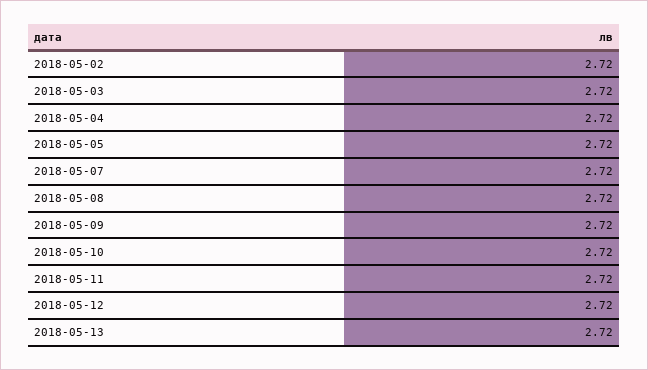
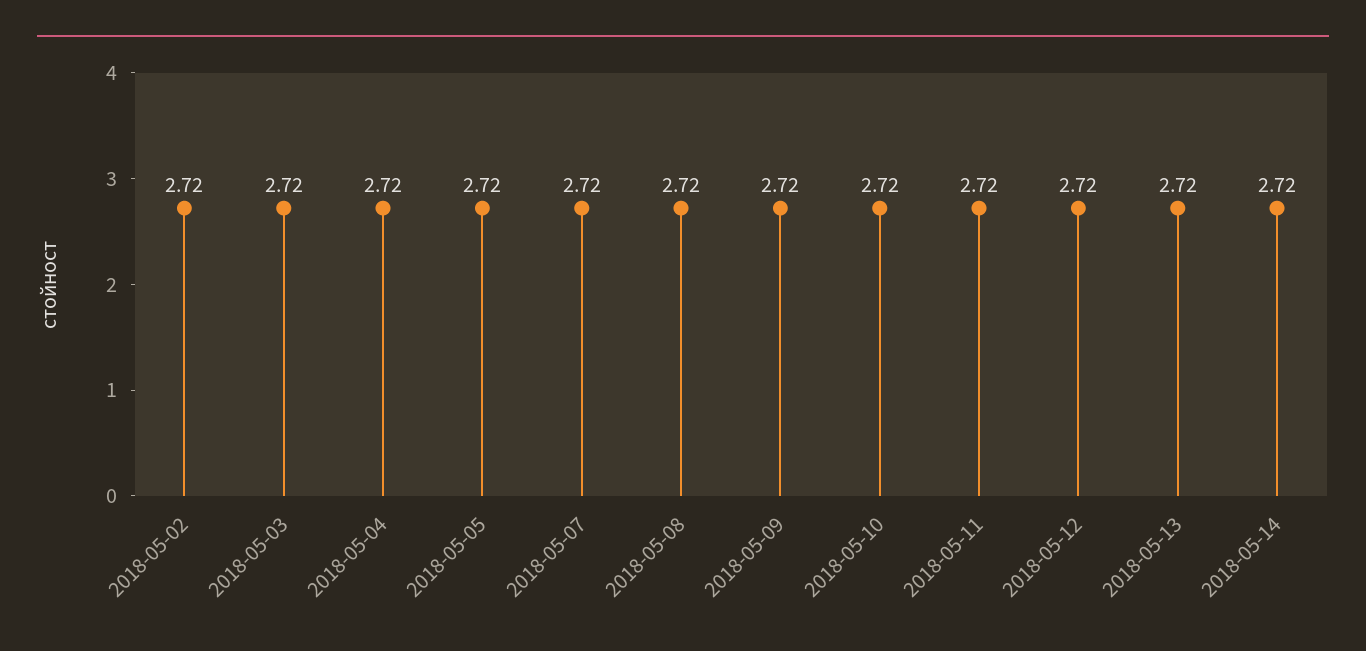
2018-05-14: none -> 2.72

